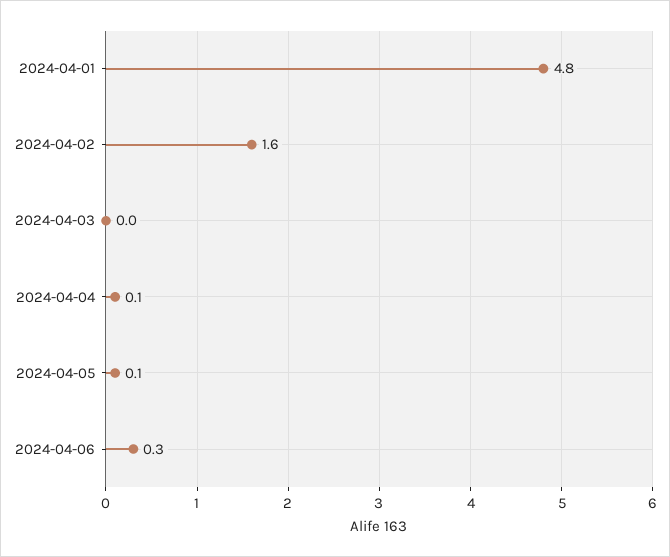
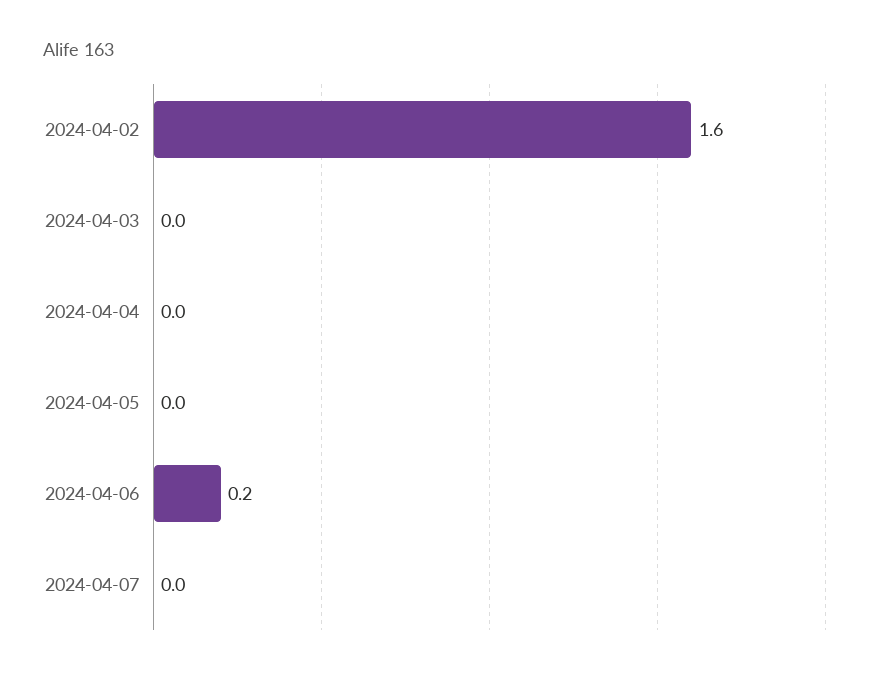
2024-04-01: 4.8 -> none
2024-04-04: 0.1 -> 0
2024-04-05: 0.1 -> 0
2024-04-06: 0.3 -> 0.2
2024-04-07: none -> 0

